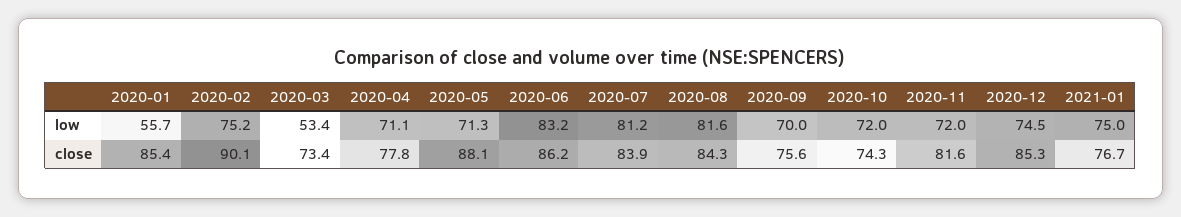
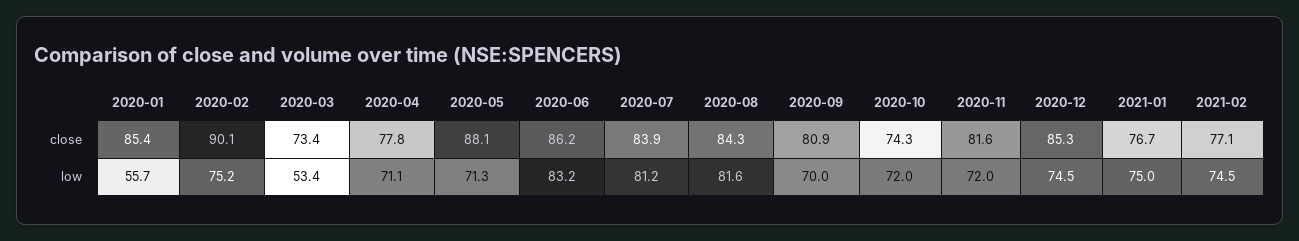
2020-09, close: 75.6 -> 80.9
2021-02, close: none -> 77.1
2021-02, low: none -> 74.5

